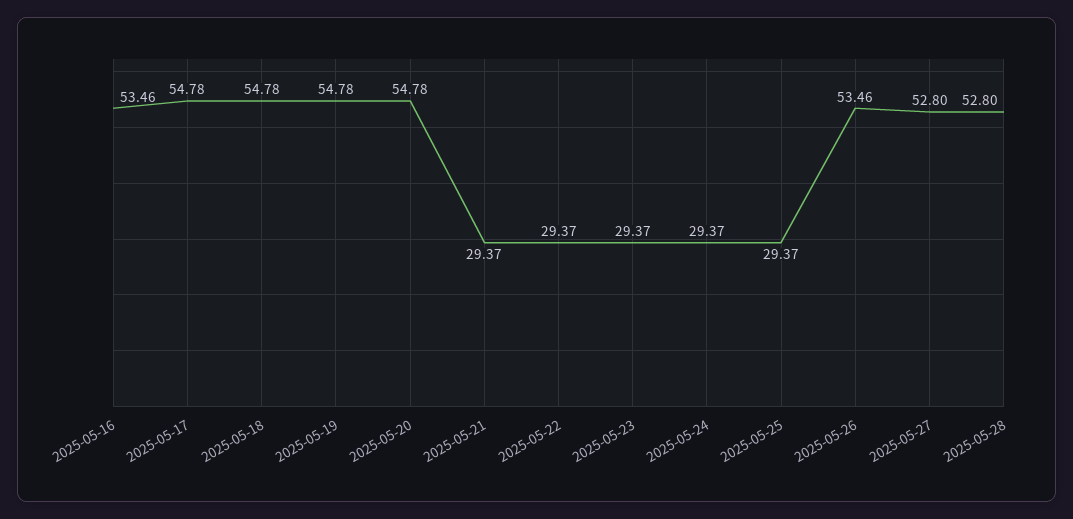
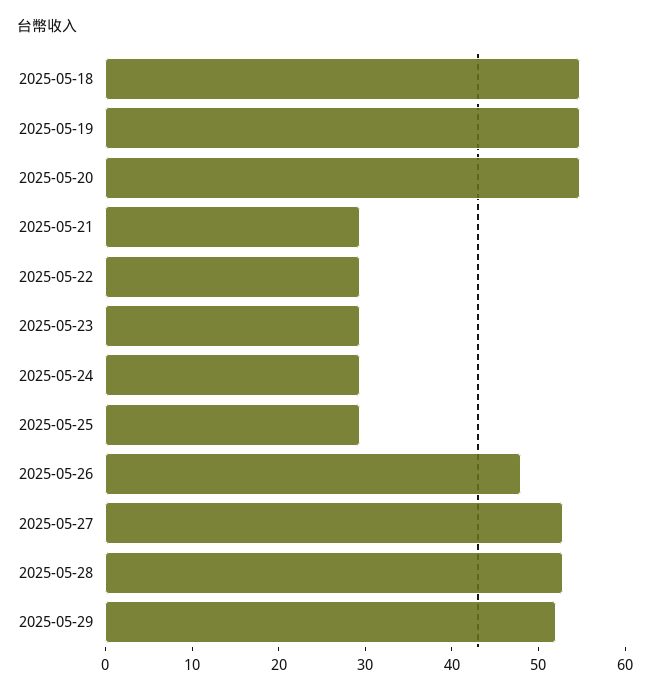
2025-05-16: 53.46 -> none
2025-05-17: 54.78 -> none
2025-05-26: 53.46 -> 48
2025-05-29: none -> 52

